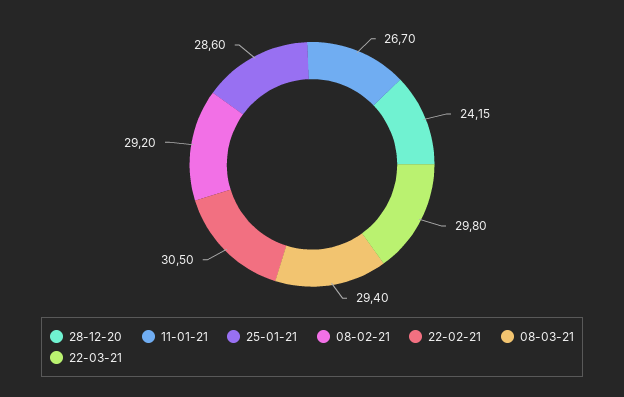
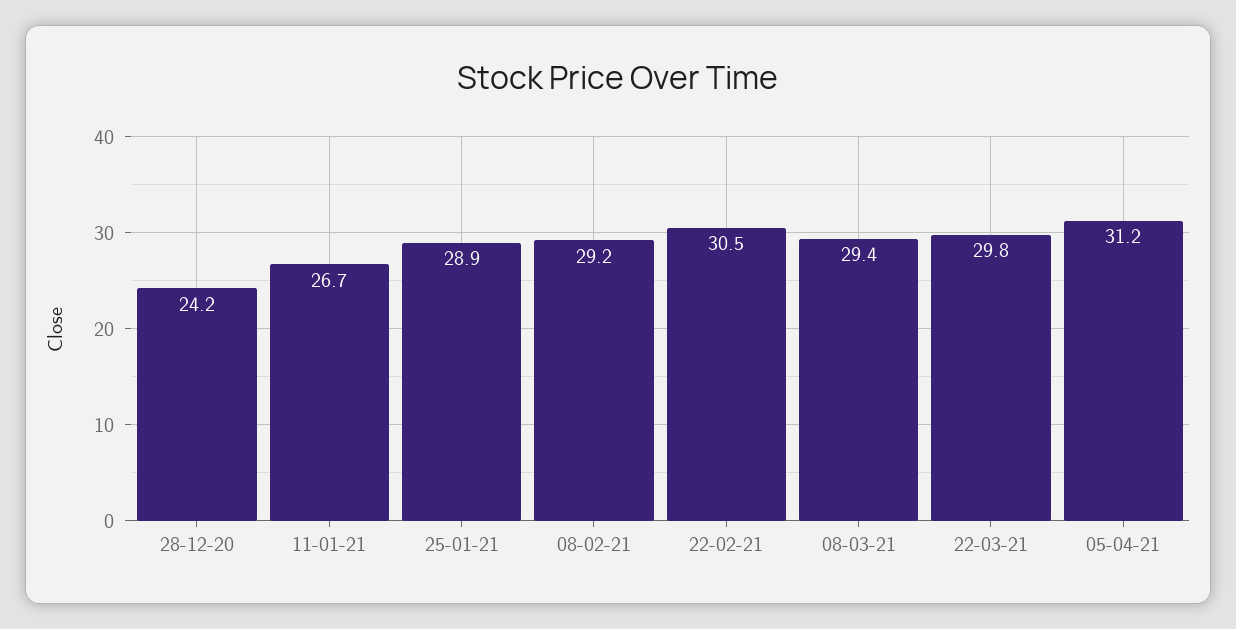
25-01-21: 28.6 -> 28.9
05-04-21: none -> 31.2

